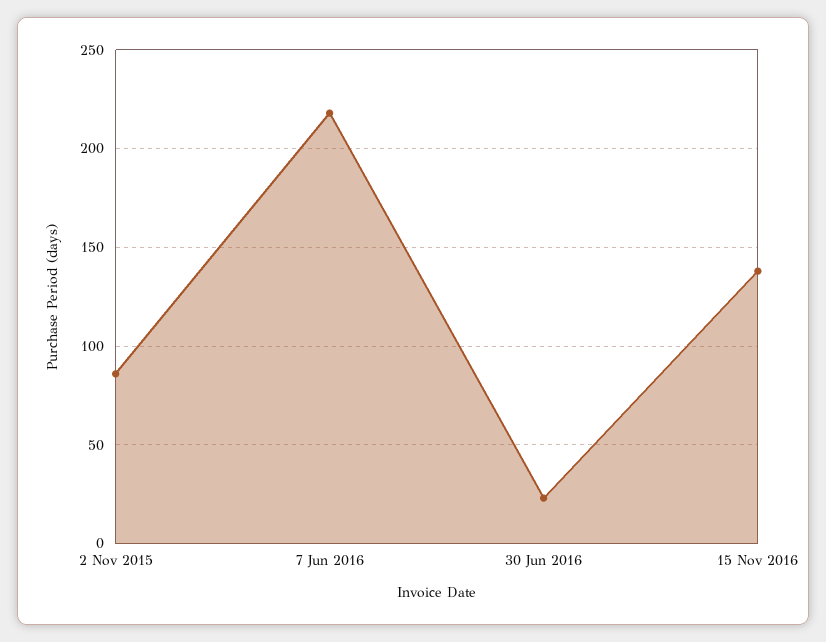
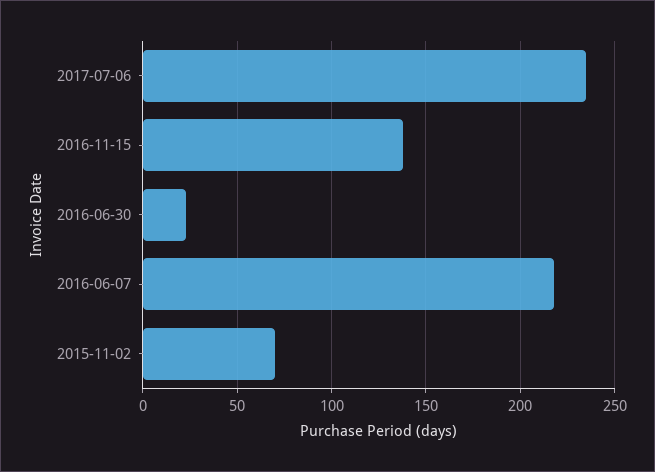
2 Nov 2015: 85 -> 70
2017-07-06: none -> 235

